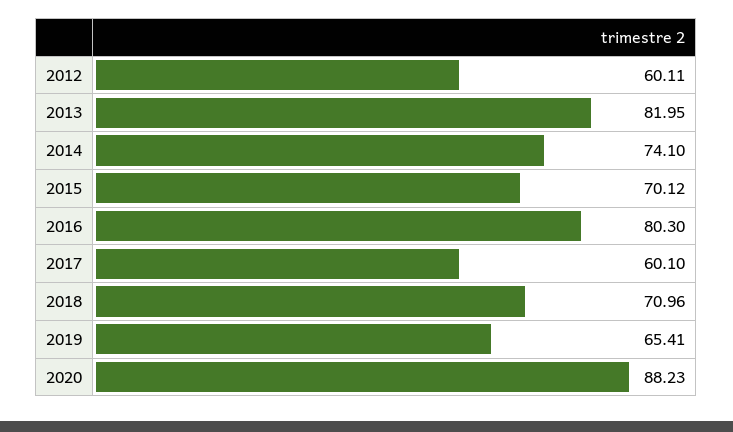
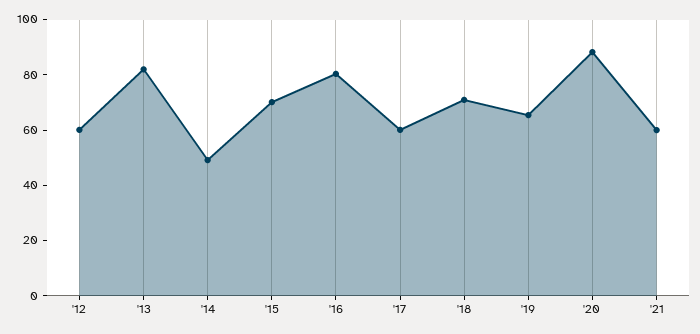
2014: 74.1 -> 50
'21: none -> 60

